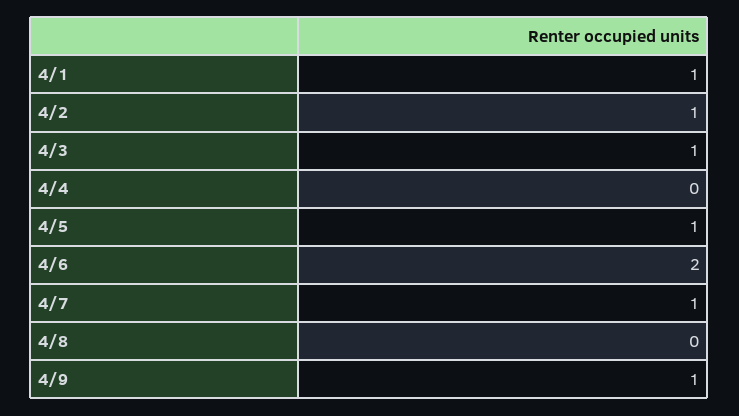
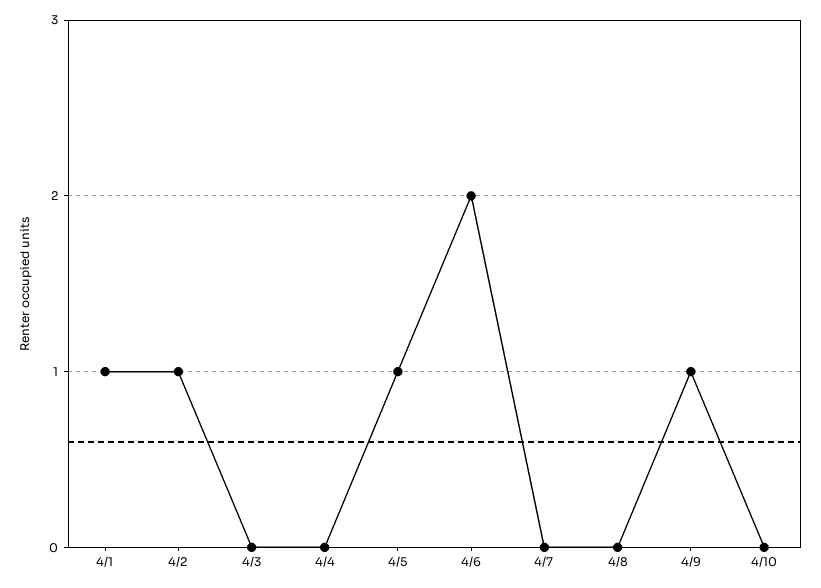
4/3: 1 -> 0
4/7: 1 -> 0
4/10: none -> 0

